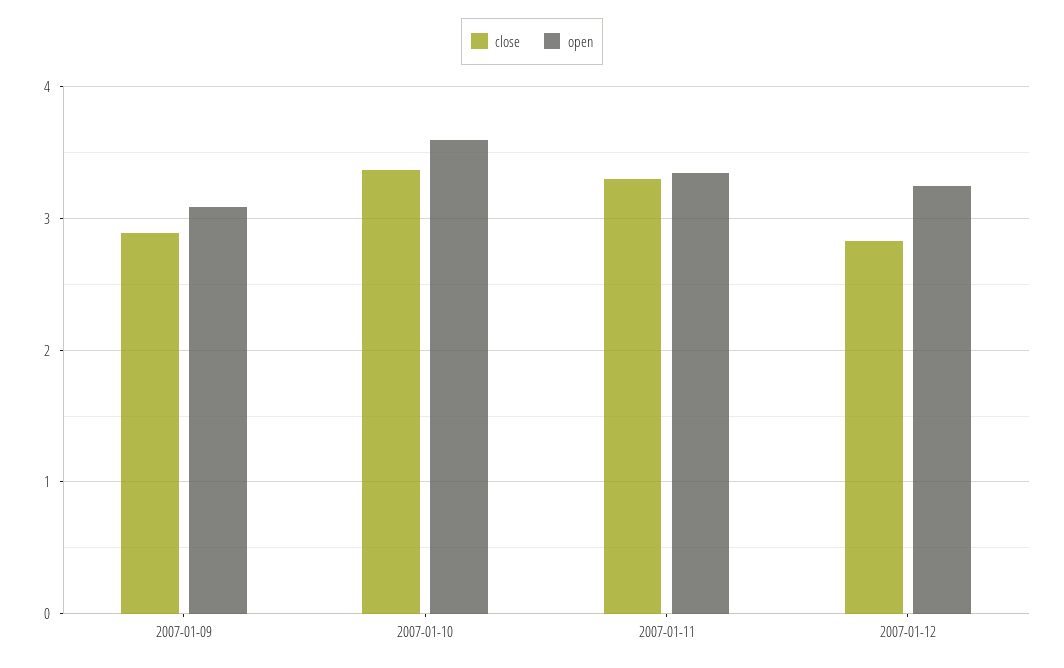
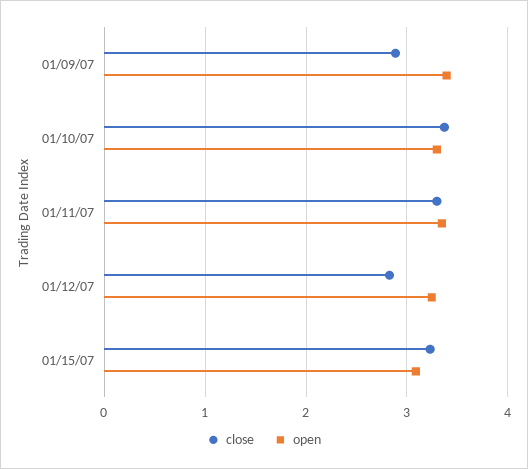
open, 2007-01-09: 3.1 -> 3.4
open, 2007-01-10: 3.6 -> 3.3
close, 01/15/07: none -> 3.2
open, 01/15/07: none -> 3.1

